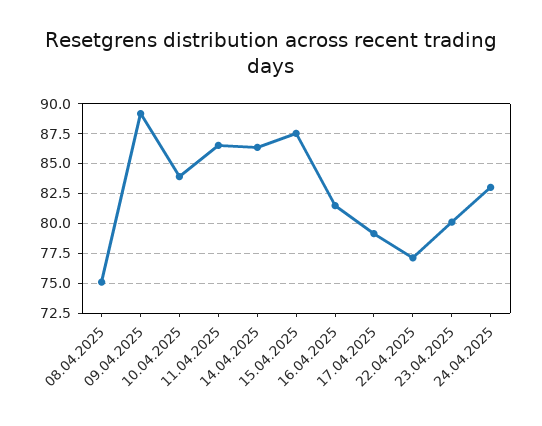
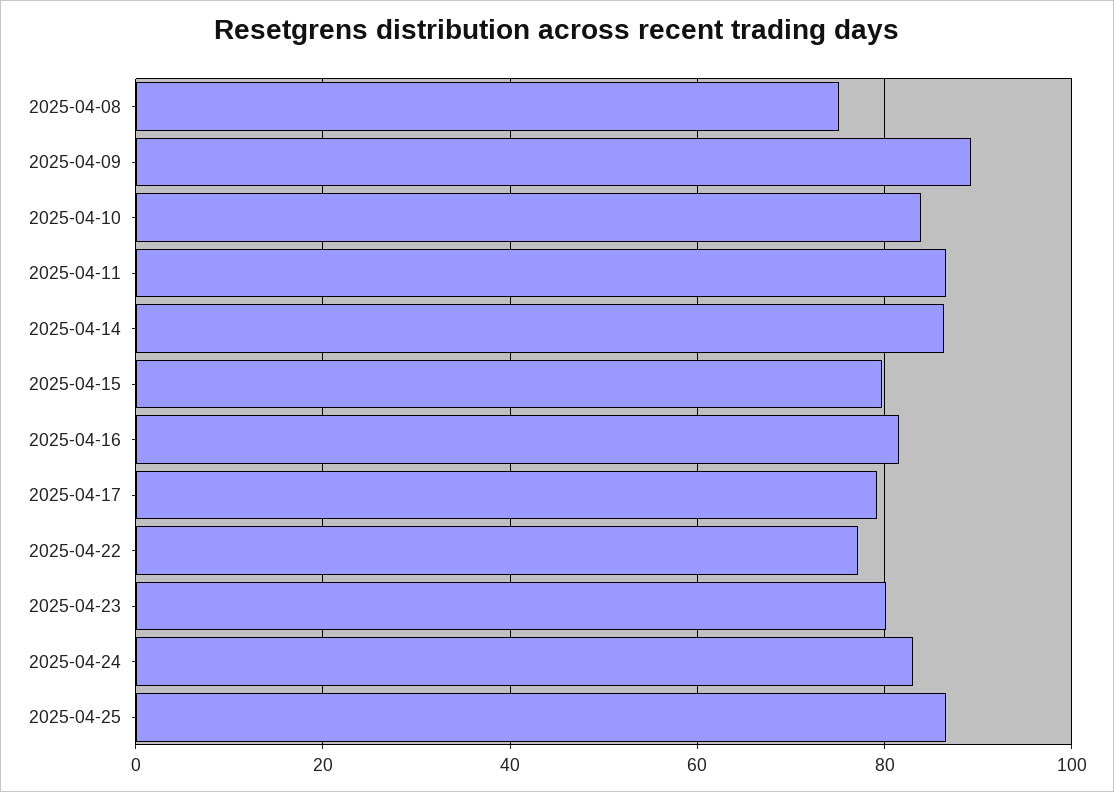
15.04.2025: 87.5 -> 80
2025-04-25: none -> 86

